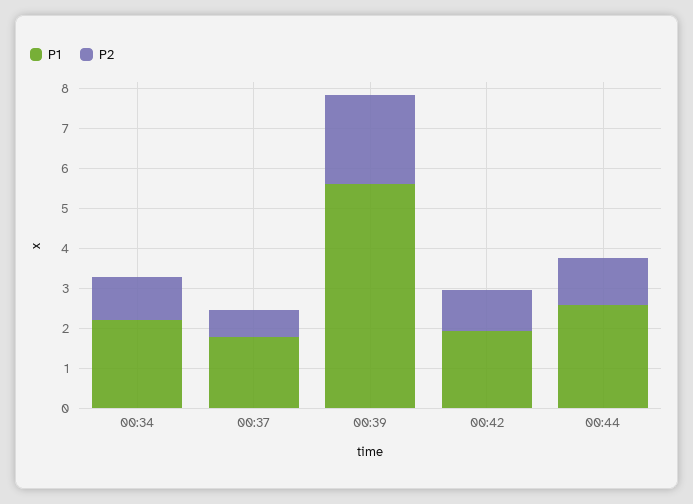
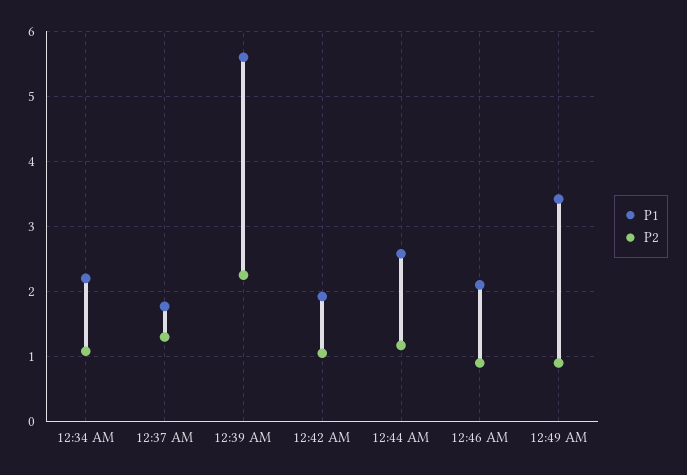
P2, 00:37: 0.75 -> 1.3
P1, 12:46 AM: none -> 2.1
P2, 12:46 AM: none -> 0.9
P1, 12:49 AM: none -> 3.4
P2, 12:49 AM: none -> 0.9

